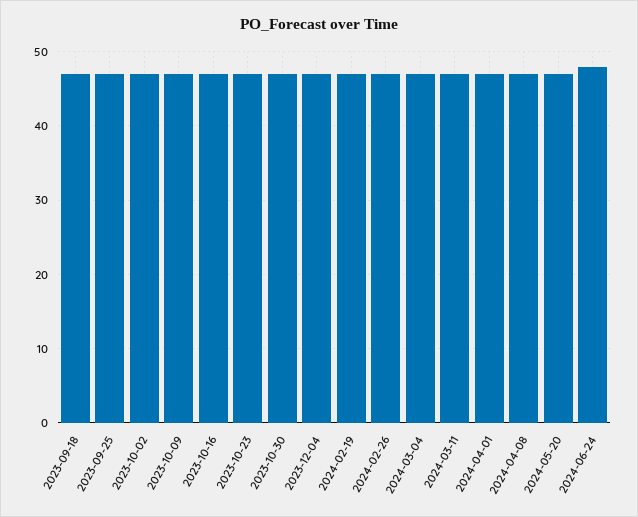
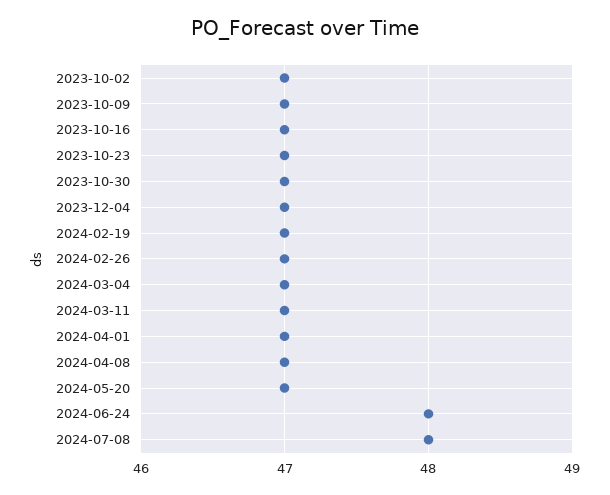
2023-09-18: 47 -> none
2023-09-25: 47 -> none
2024-07-08: none -> 48

